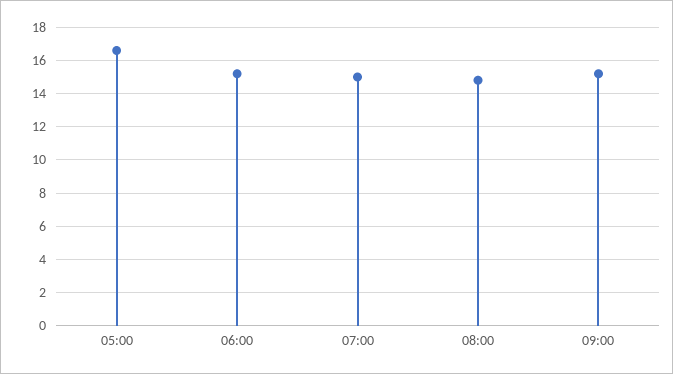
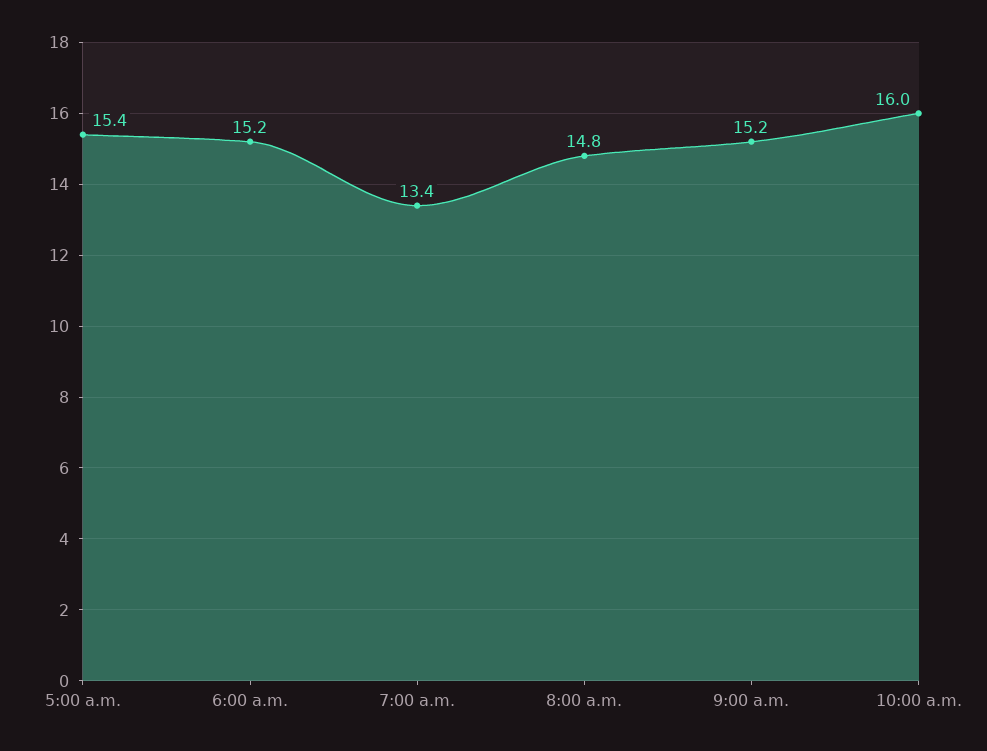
05:00: 16.5 -> 15.4
07:00: 15 -> 13.4
10:00 a.m.: none -> 16

